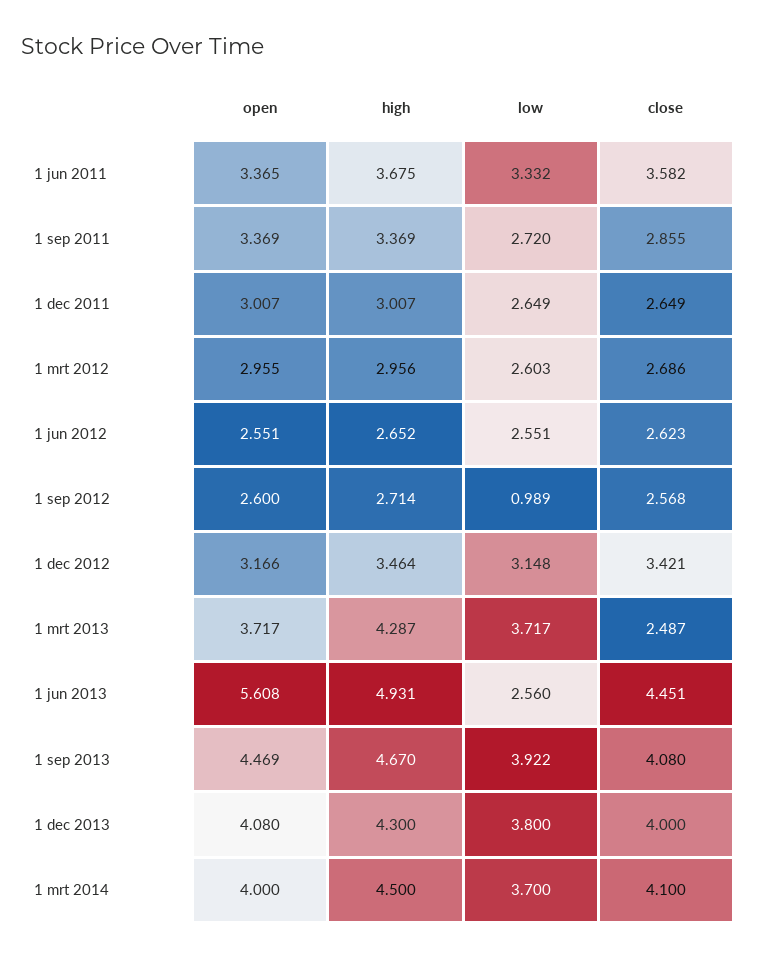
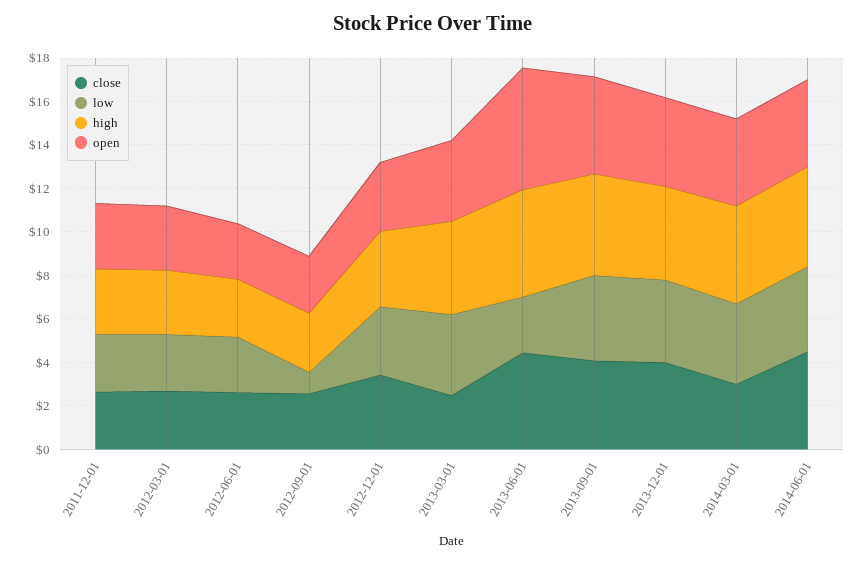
open, 1 jun 2011: 3.365 -> none
high, 1 jun 2011: 3.675 -> none
low, 1 jun 2011: 3.332 -> none
close, 1 jun 2011: 3.582 -> none
open, 1 sep 2011: 3.369 -> none
high, 1 sep 2011: 3.369 -> none
low, 1 sep 2011: 2.72 -> none
close, 1 sep 2011: 2.855 -> none
close, 1 mrt 2014: 4.1 -> 3
close, 2014-06-01: none -> 4.5
low, 2014-06-01: none -> 4
high, 2014-06-01: none -> 4.5
open, 2014-06-01: none -> 4

